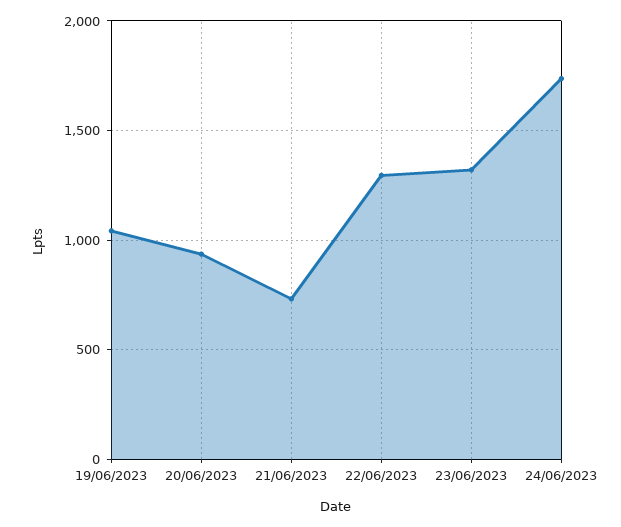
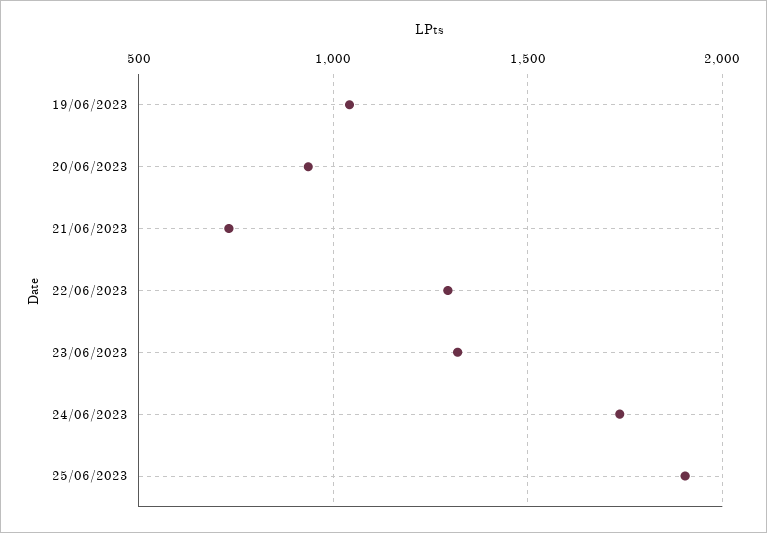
25/06/2023: none -> 1900

